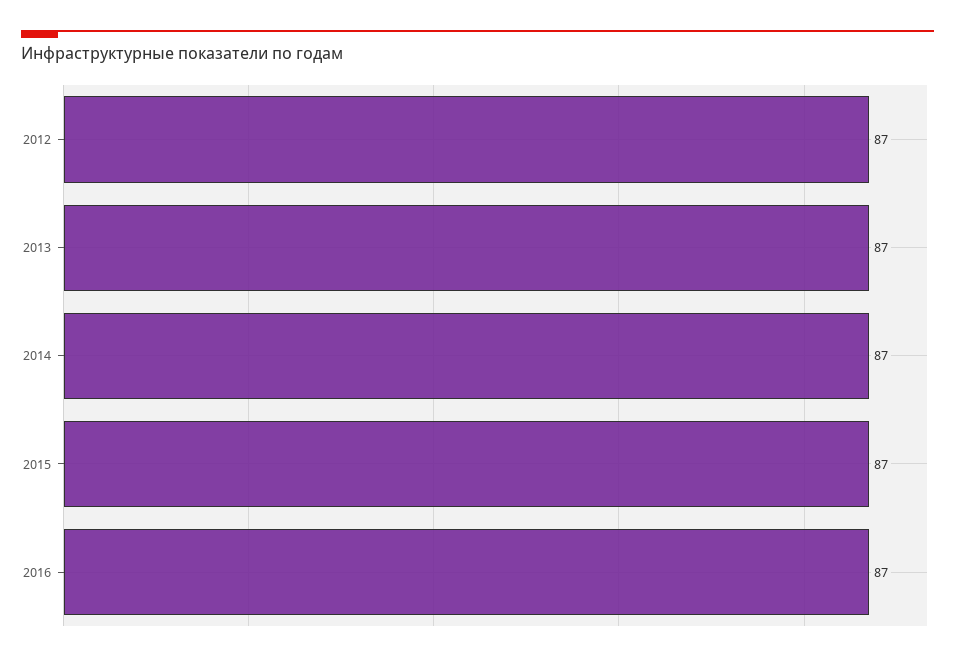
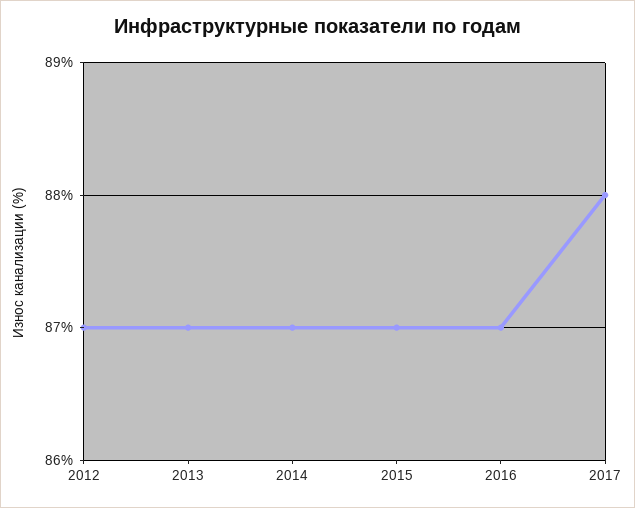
2017: none -> 88

